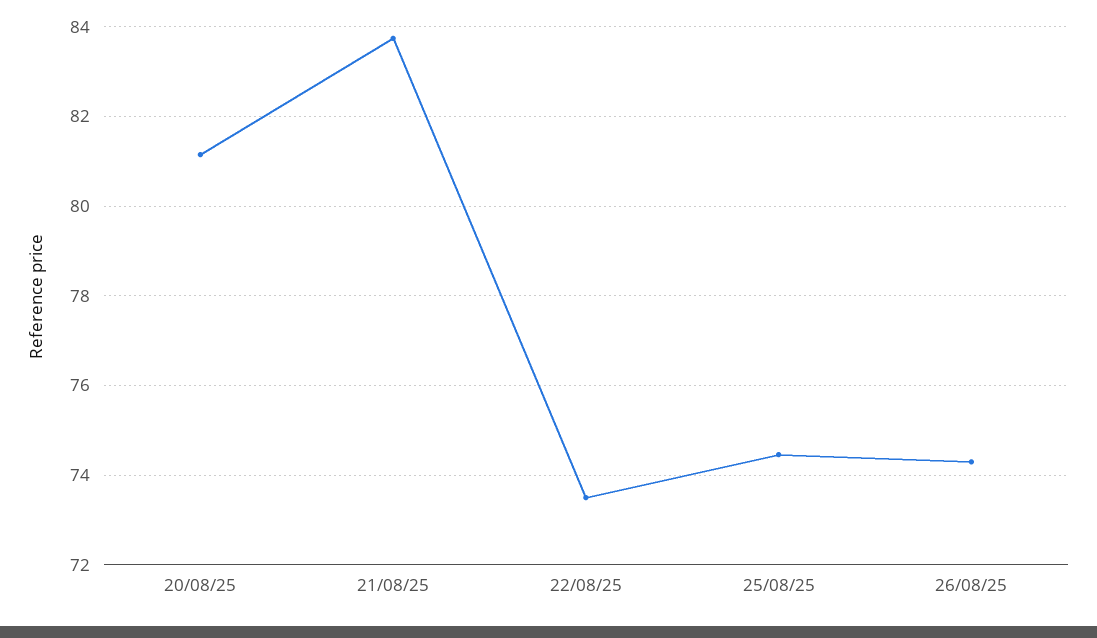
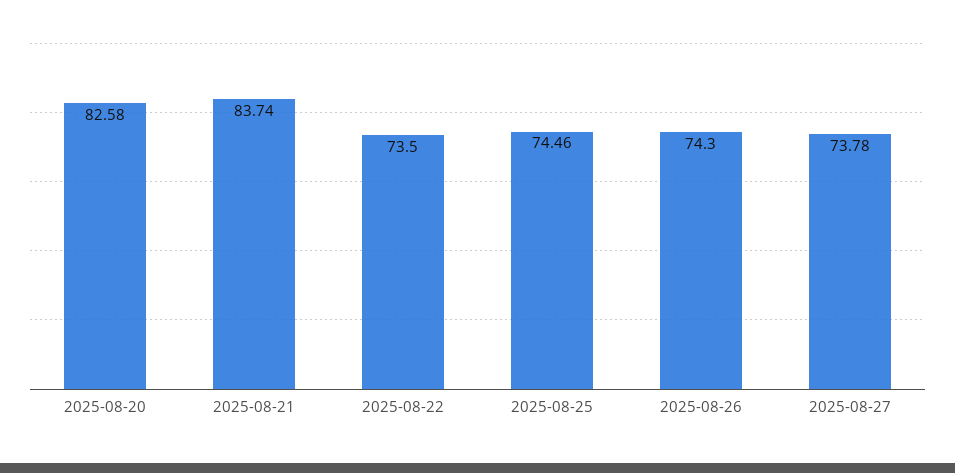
20/08/25: 81.2 -> 82.58
2025-08-27: none -> 73.78

